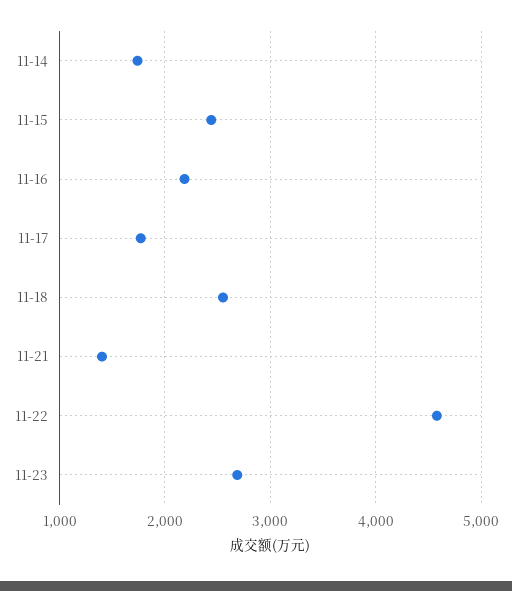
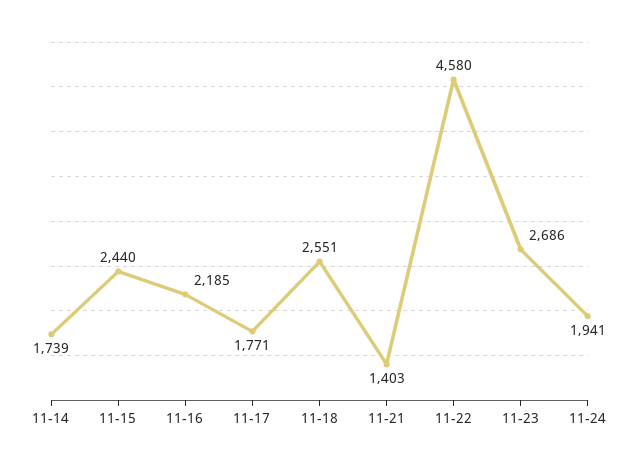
11-24: none -> 1941

